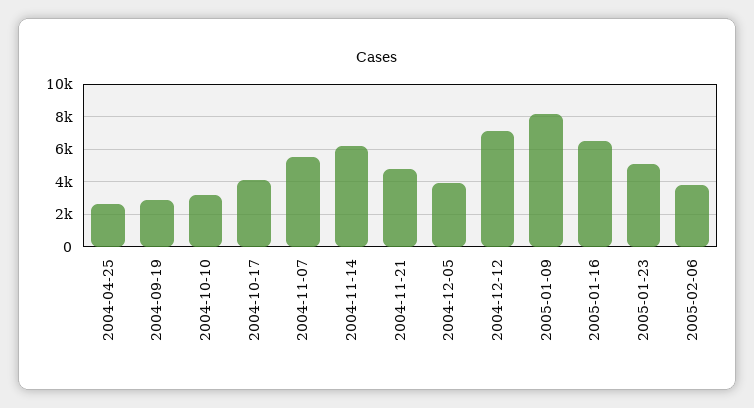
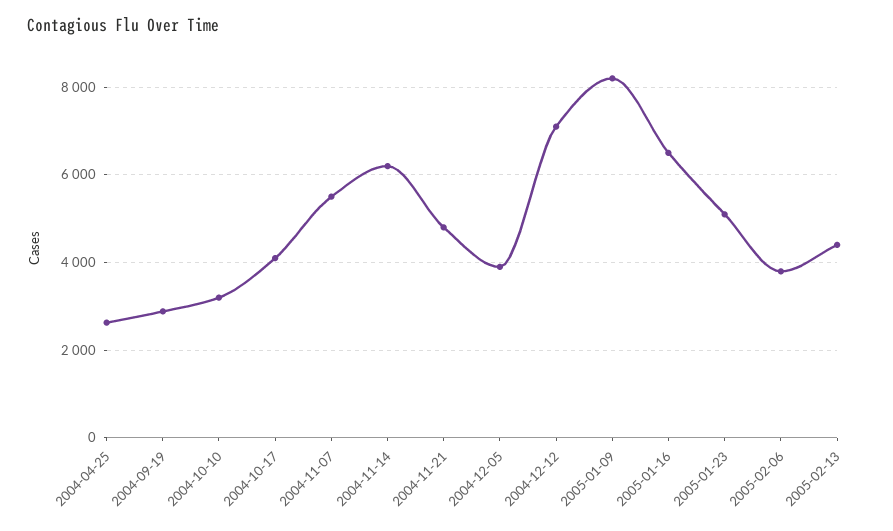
2005-02-13: none -> 4400

